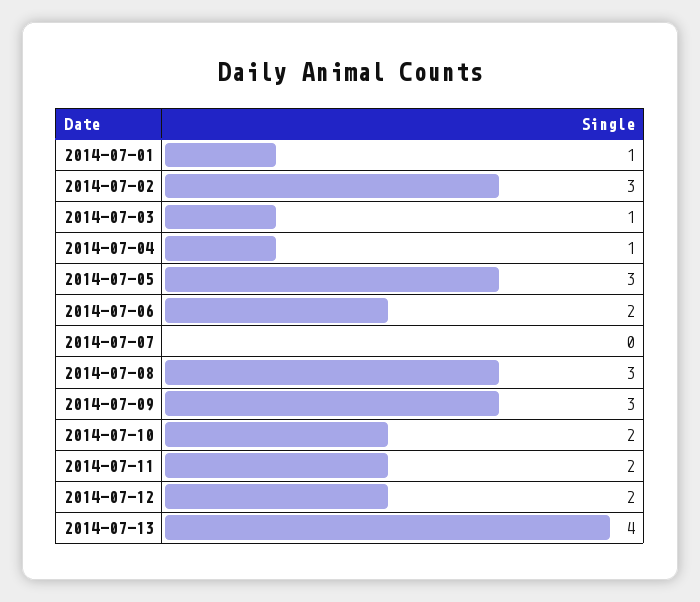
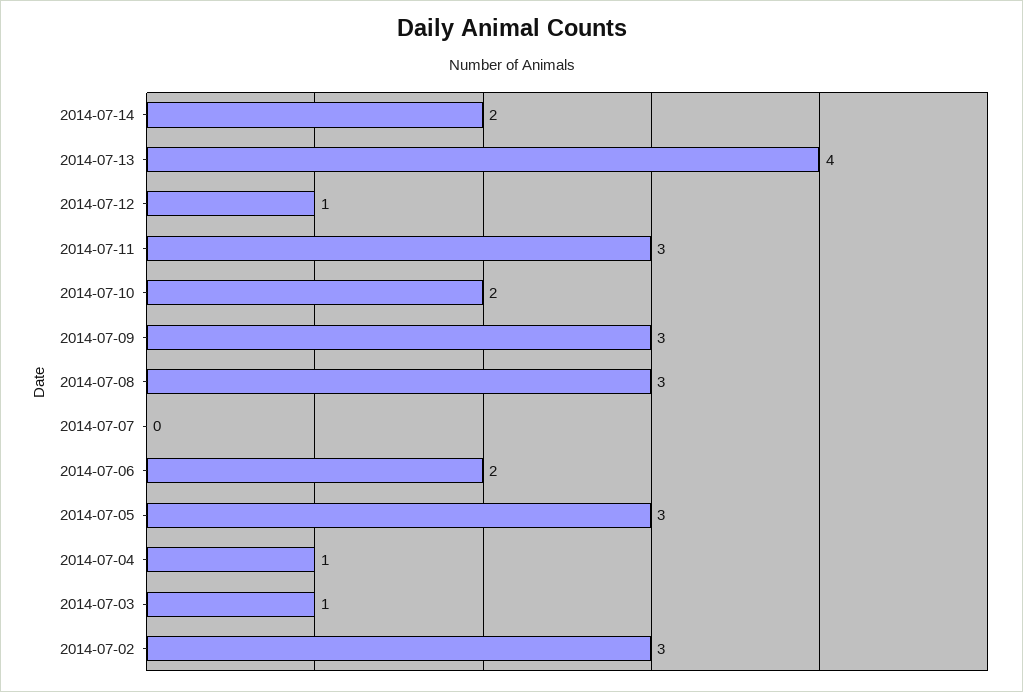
2014-07-01: 1 -> none
2014-07-11: 2 -> 3
2014-07-12: 2 -> 1
2014-07-14: none -> 2

